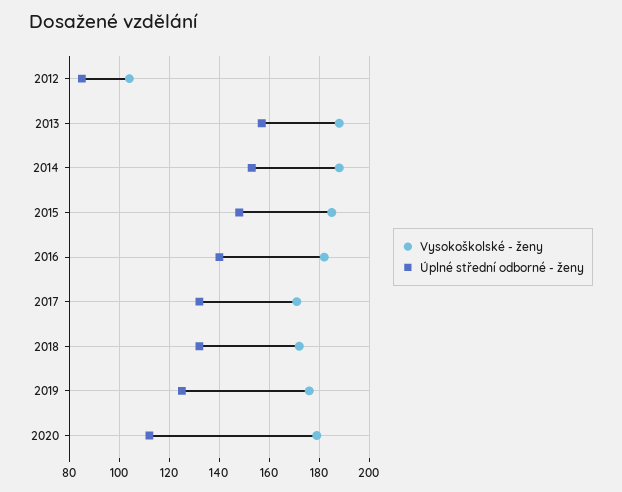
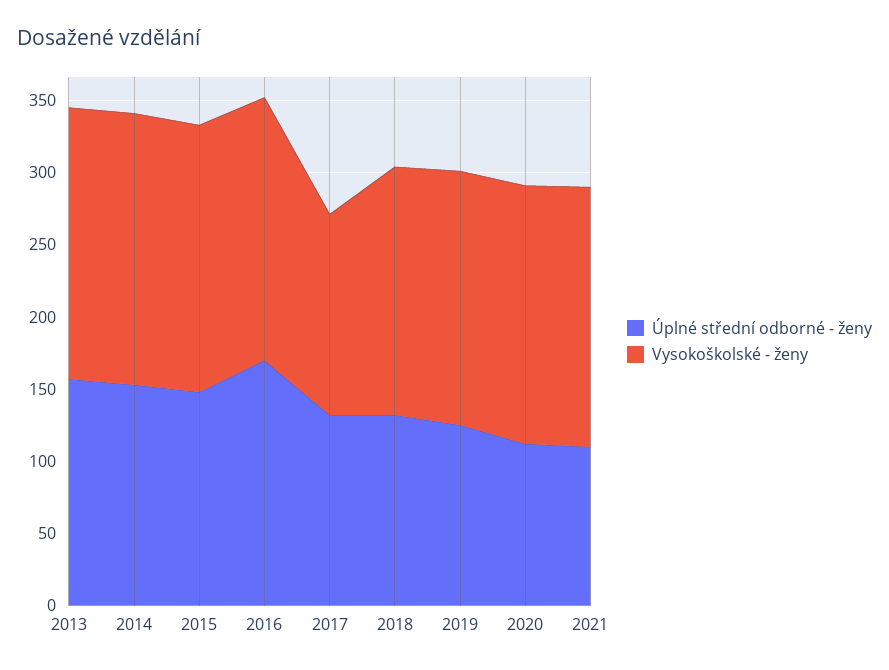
Vysokoškolské - ženy, 2012: 105 -> none
Úplné střední odborné - ženy, 2012: 85 -> none
Úplné střední odborné - ženy, 2016: 140 -> 170
Vysokoškolské - ženy, 2017: 170 -> 140
Úplné střední odborné - ženy, 2021: none -> 110
Vysokoškolské - ženy, 2021: none -> 180

